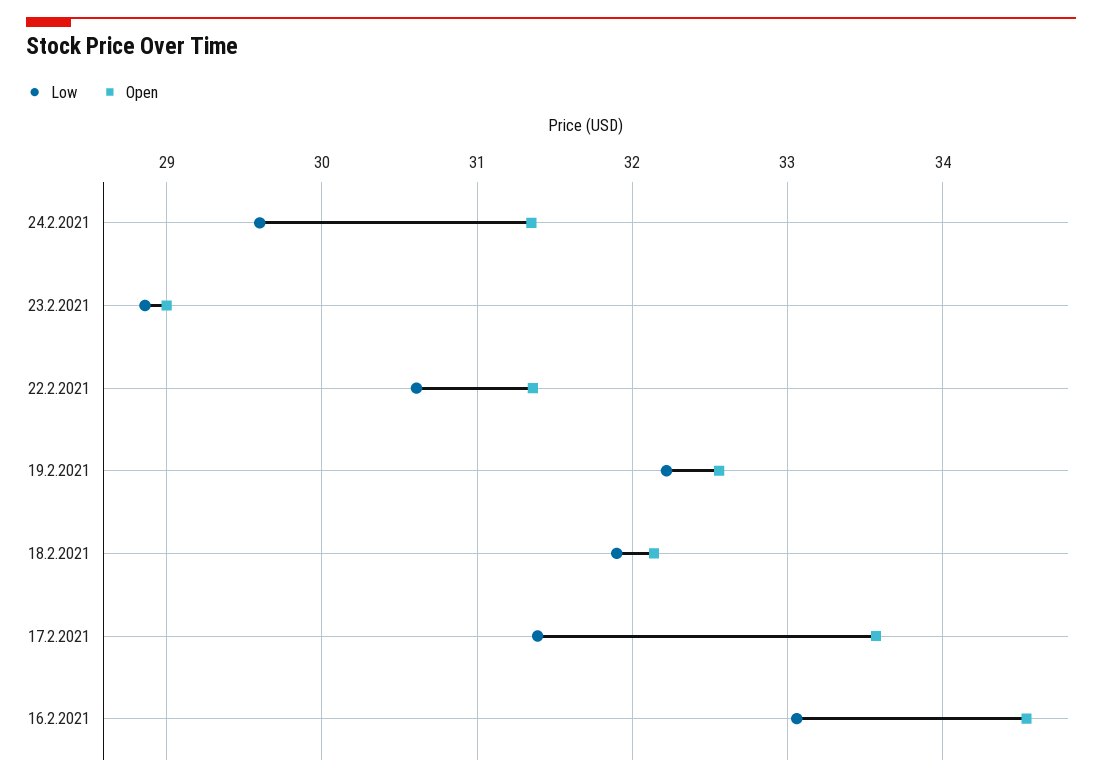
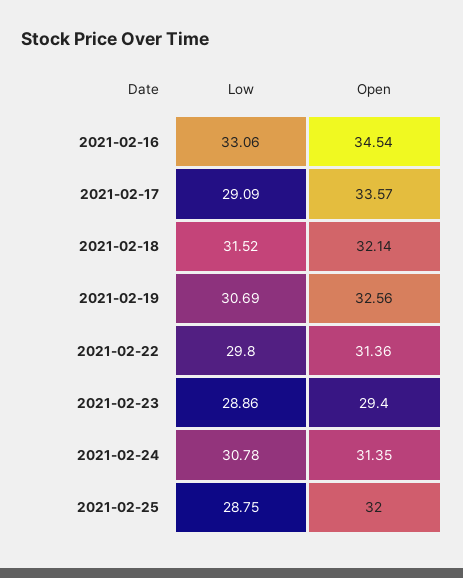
Low, 24.2.2021: 29.6 -> 30.78
Open, 23.2.2021: 29 -> 29.4
Low, 22.2.2021: 30.6 -> 29.8
Low, 19.2.2021: 32.2 -> 30.69
Low, 18.2.2021: 31.9 -> 31.52
Low, 17.2.2021: 31.4 -> 29.09
Low, 2021-02-25: none -> 28.75
Open, 2021-02-25: none -> 32

